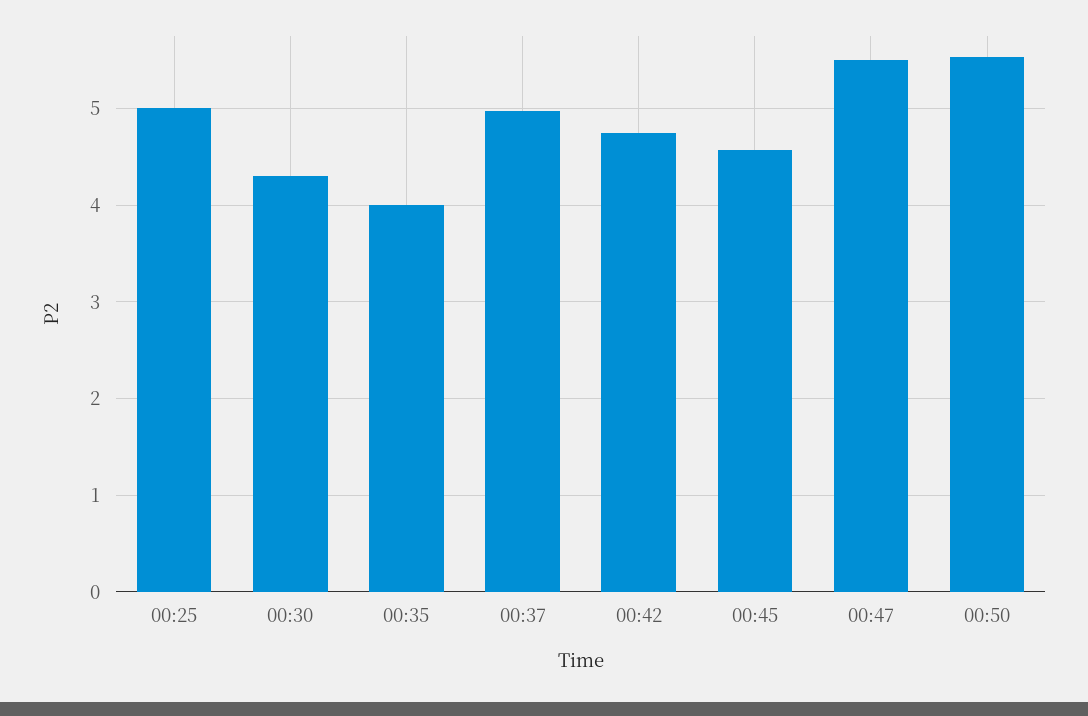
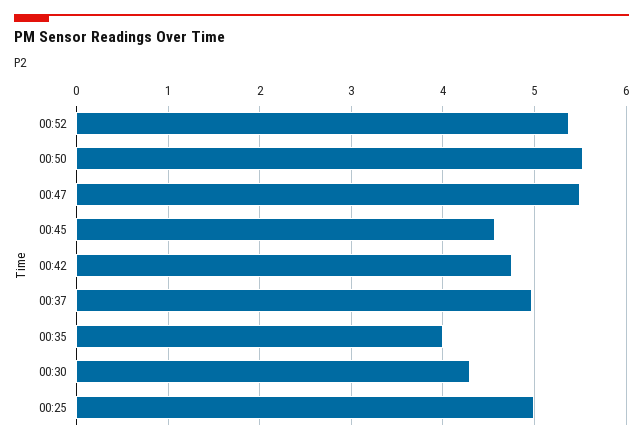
00:52: none -> 5.4

